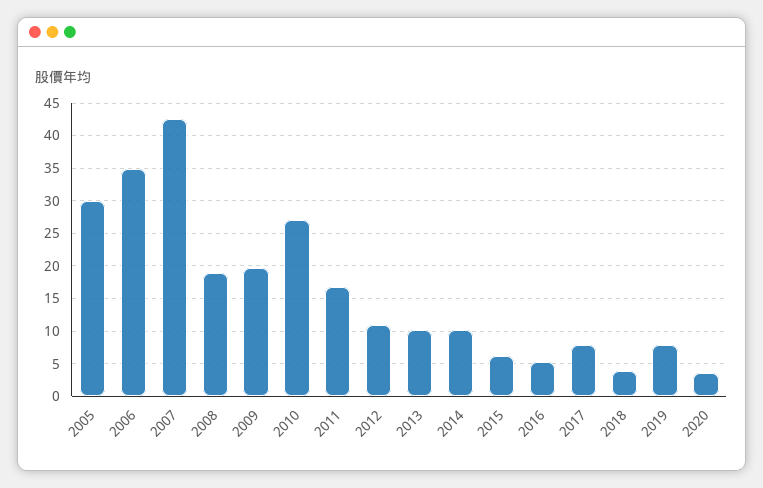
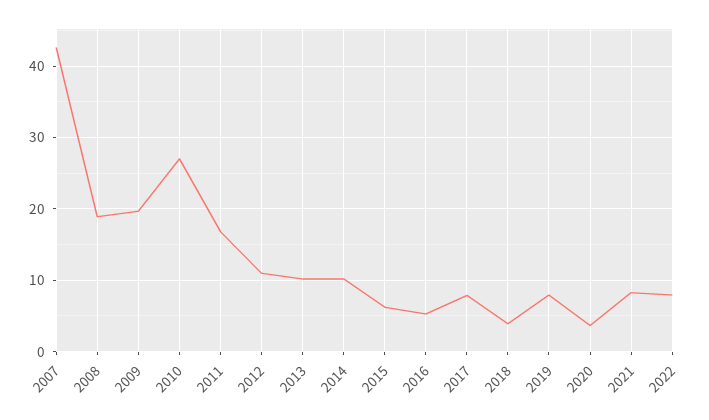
2005: 30 -> none
2006: 35 -> none
2021: none -> 8
2022: none -> 8

